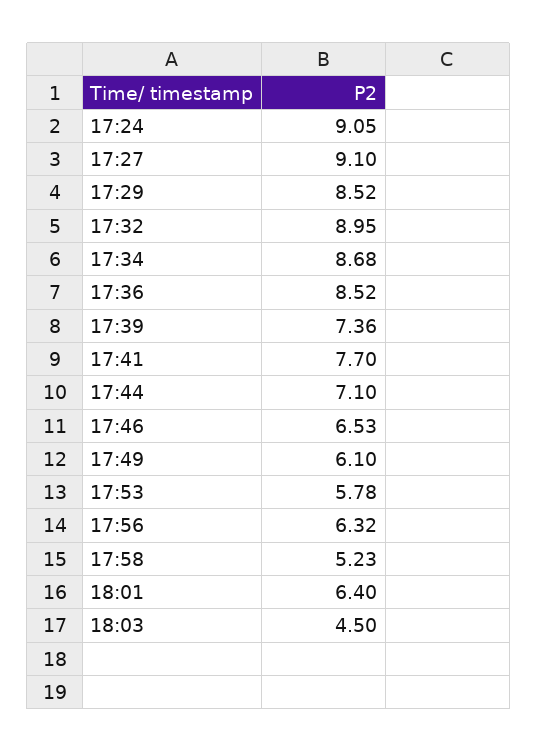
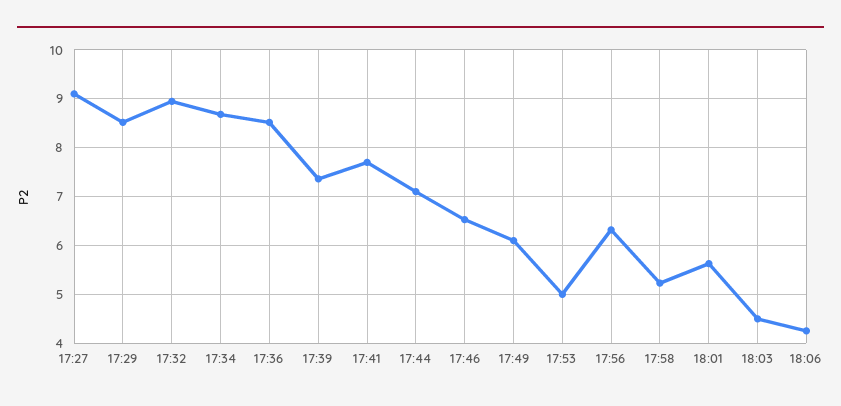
17:24: 9.05 -> none
17:53: 5.78 -> 5
18:01: 6.4 -> 5.6
18:06: none -> 4.2

